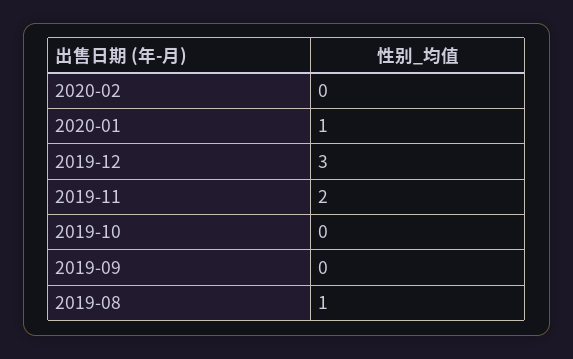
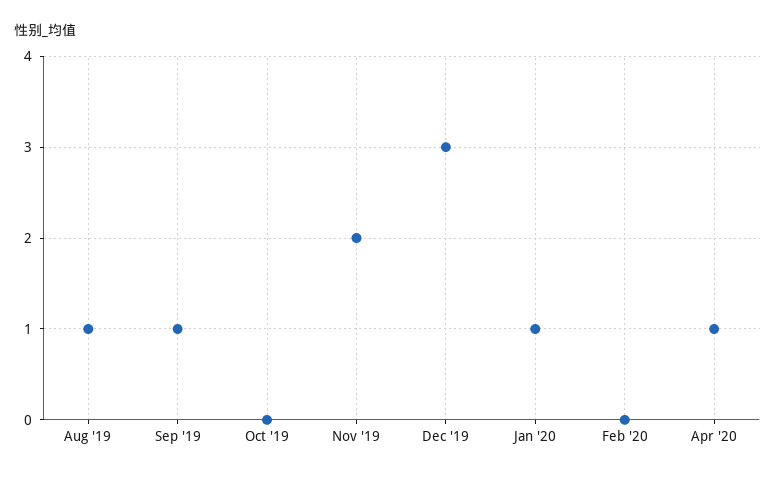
2019-09: 0 -> 1
Apr '20: none -> 1

